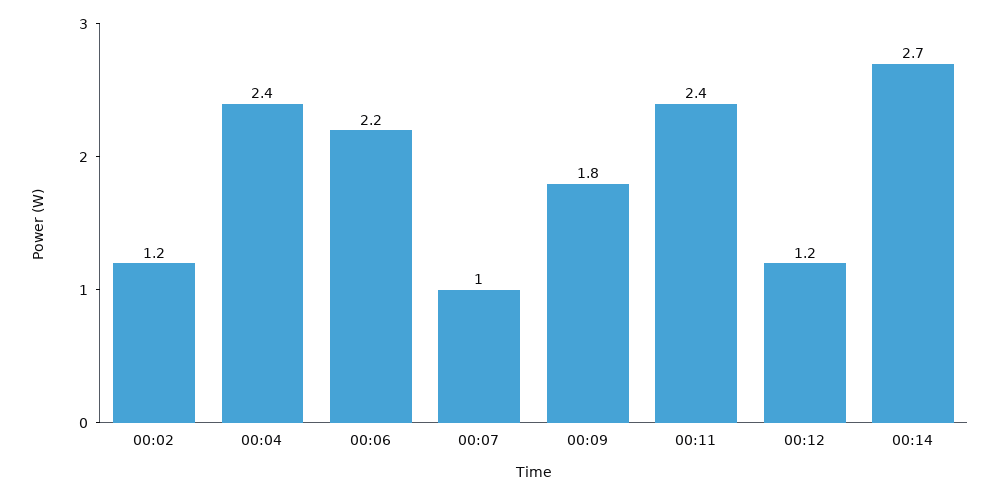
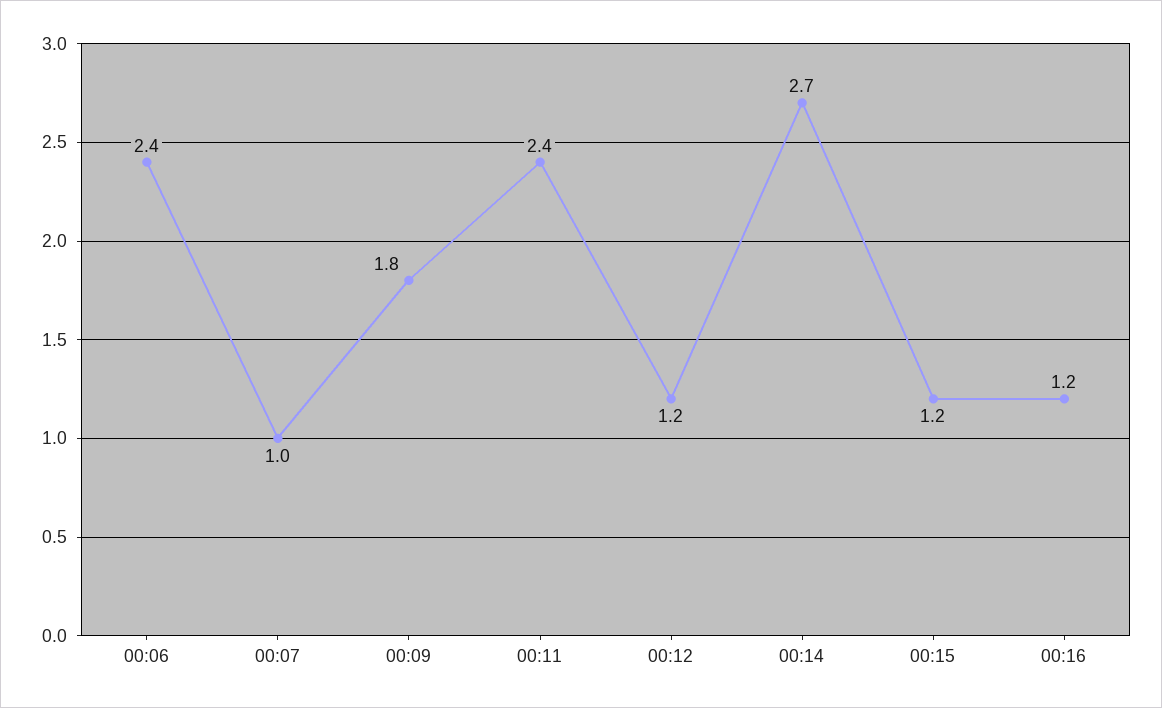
00:02: 1.2 -> none
00:04: 2.4 -> none
00:06: 2.2 -> 2.4
00:15: none -> 1.2
00:16: none -> 1.2

